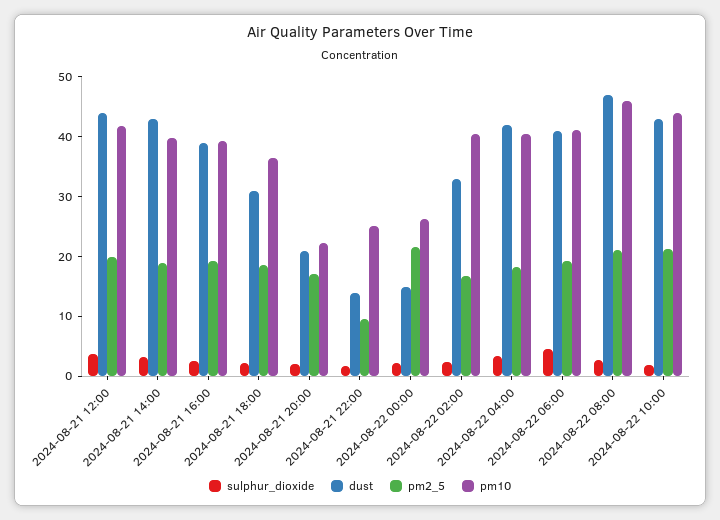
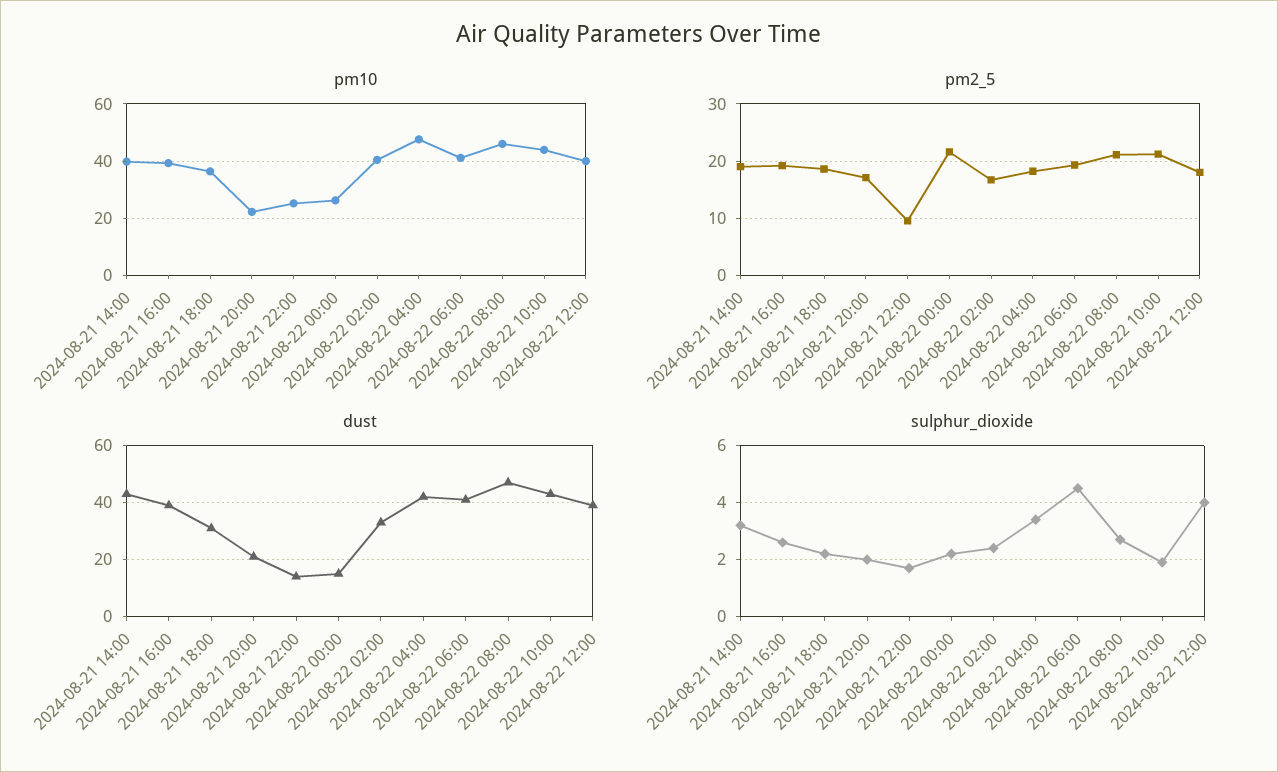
sulphur_dioxide, 2024-08-21 12:00: 4 -> none
dust, 2024-08-21 12:00: 44 -> none
pm2_5, 2024-08-21 12:00: 20 -> none
pm10, 2024-08-21 12:00: 42 -> none
pm10, 2024-08-22 04:00: 40 -> 47.5
pm10, 2024-08-22 12:00: none -> 40
pm2_5, 2024-08-22 12:00: none -> 18
dust, 2024-08-22 12:00: none -> 40
sulphur_dioxide, 2024-08-22 12:00: none -> 4

